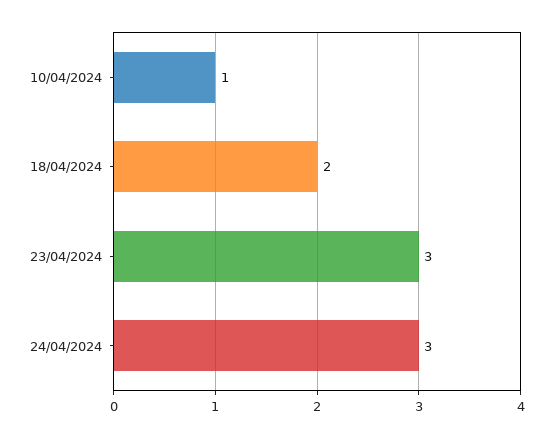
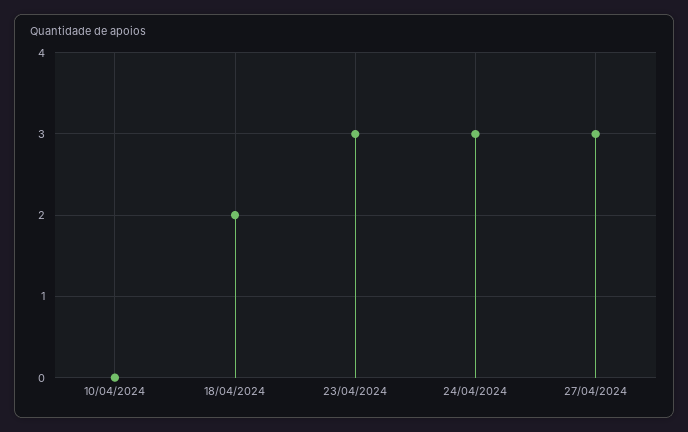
10/04/2024: 1 -> 0
27/04/2024: none -> 3

